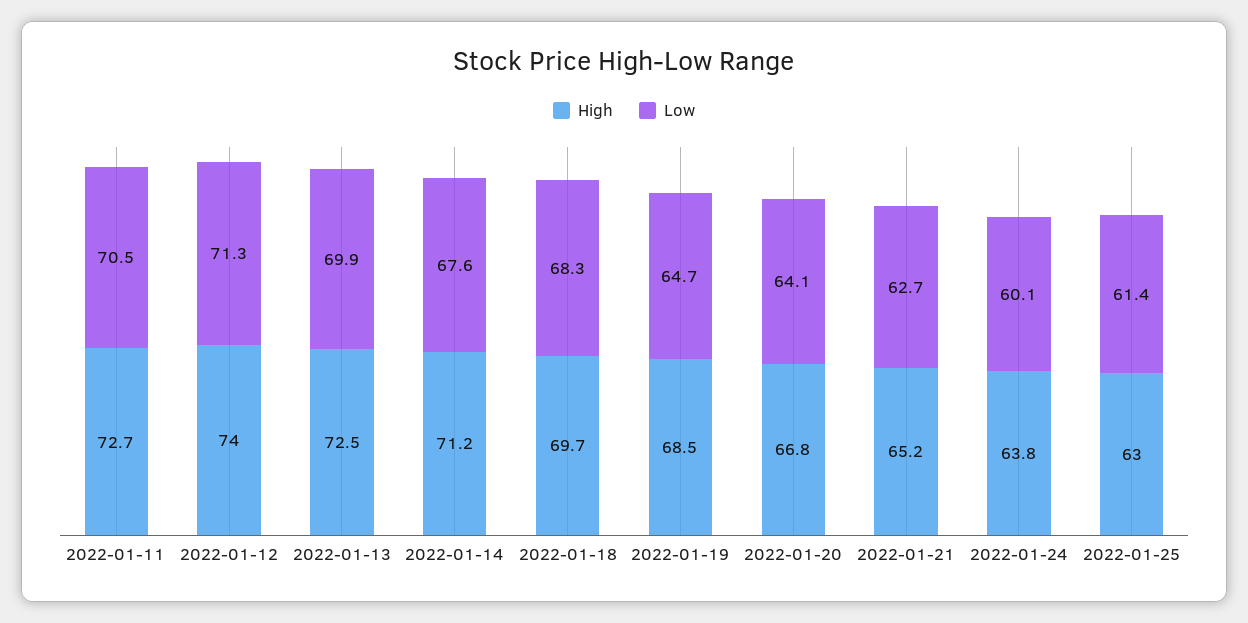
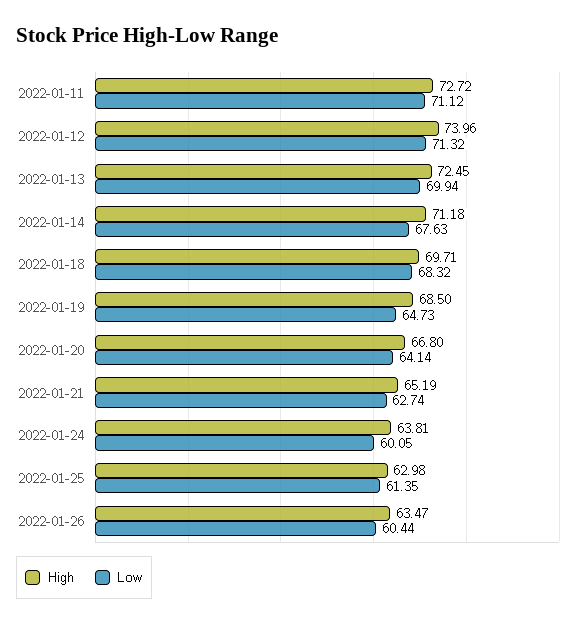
Low, 2022-01-11: 70.5 -> 71.12
High, 2022-01-26: none -> 63.47
Low, 2022-01-26: none -> 60.44

